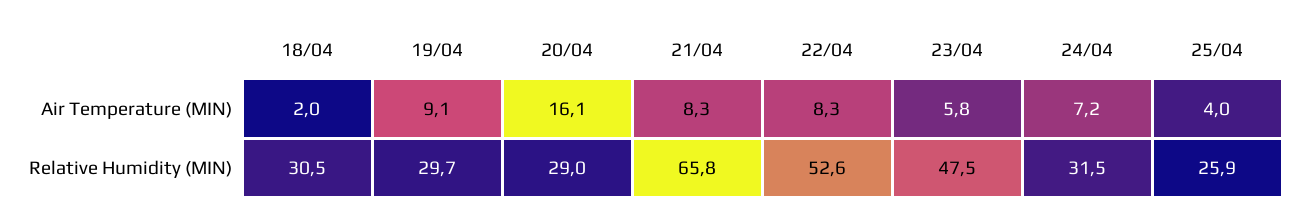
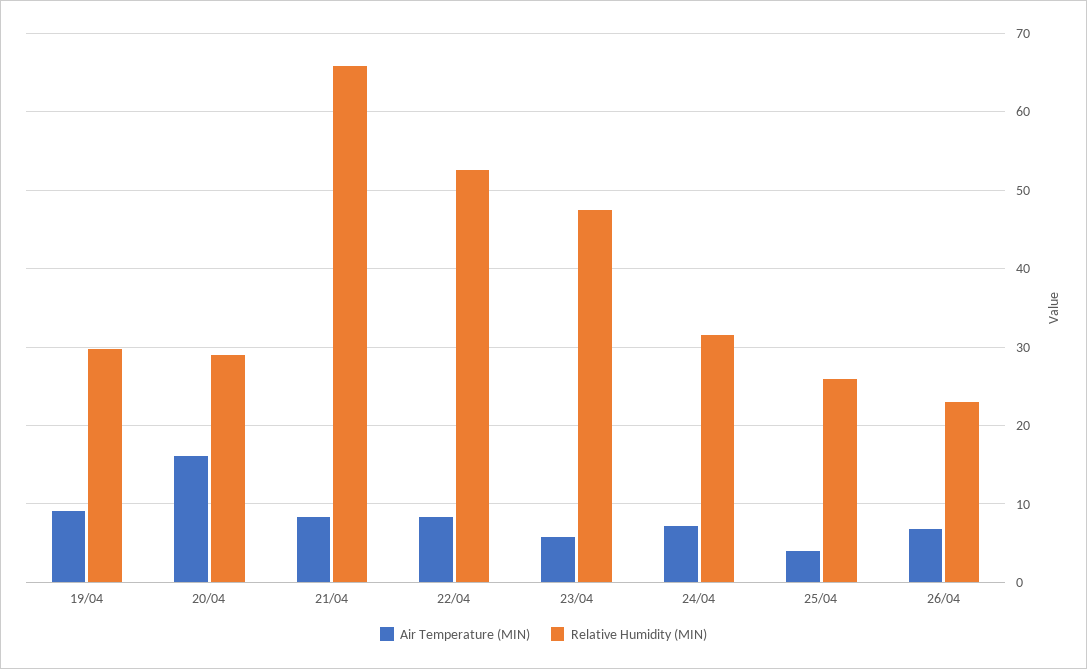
Air Temperature (MIN), 18/04: 2 -> none
Relative Humidity (MIN), 18/04: 30.5 -> none
Air Temperature (MIN), 26/04: none -> 7
Relative Humidity (MIN), 26/04: none -> 23

